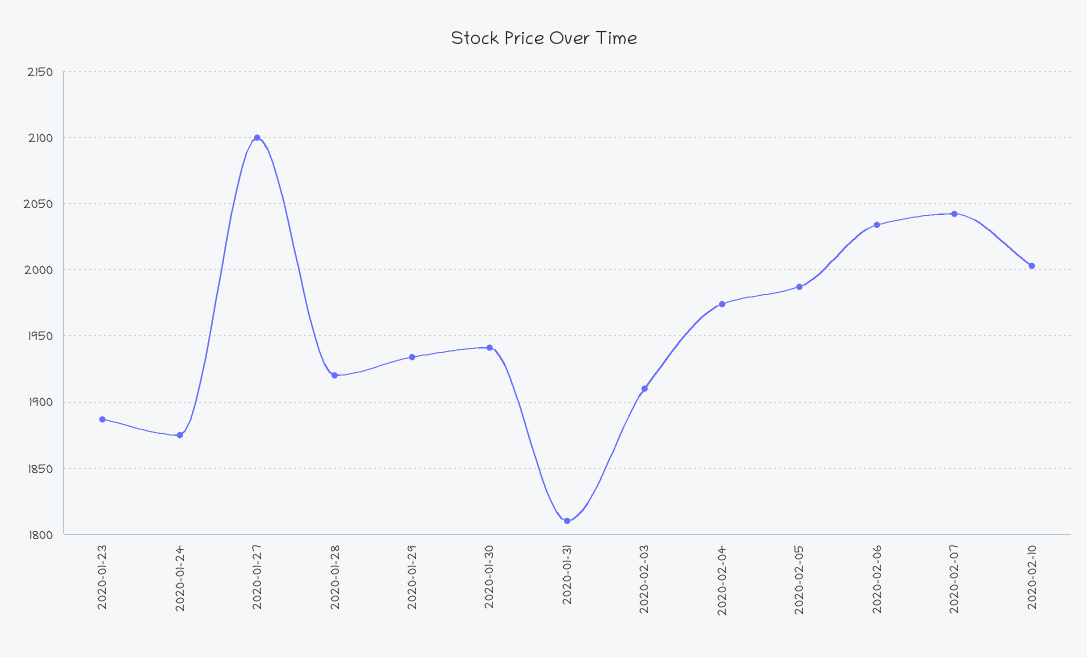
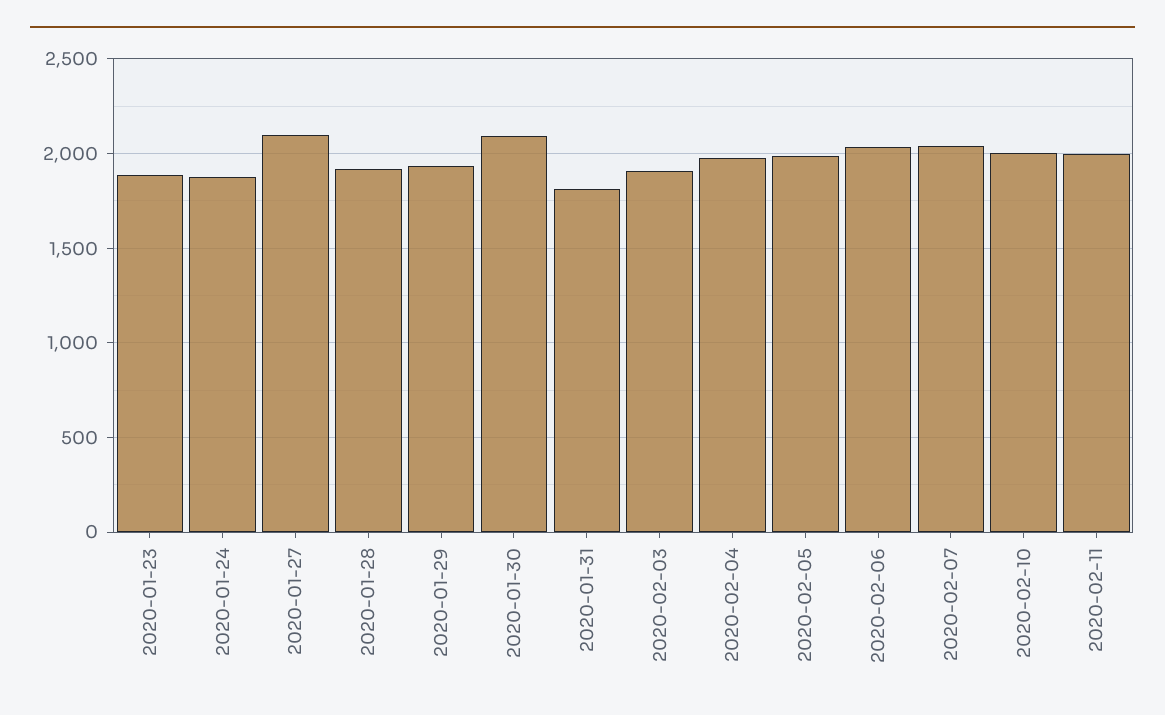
2020-01-30: 1940 -> 2100
2020-02-11: none -> 2000

